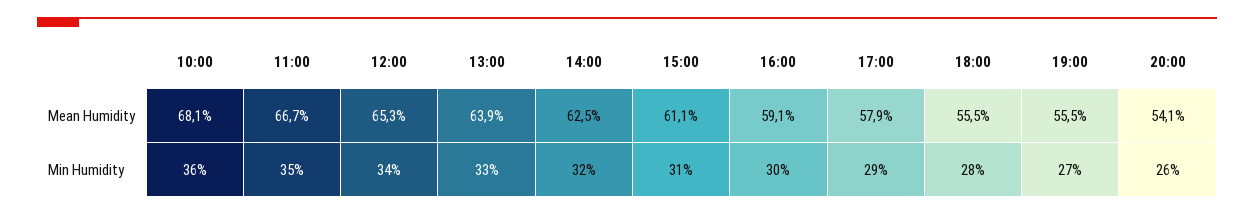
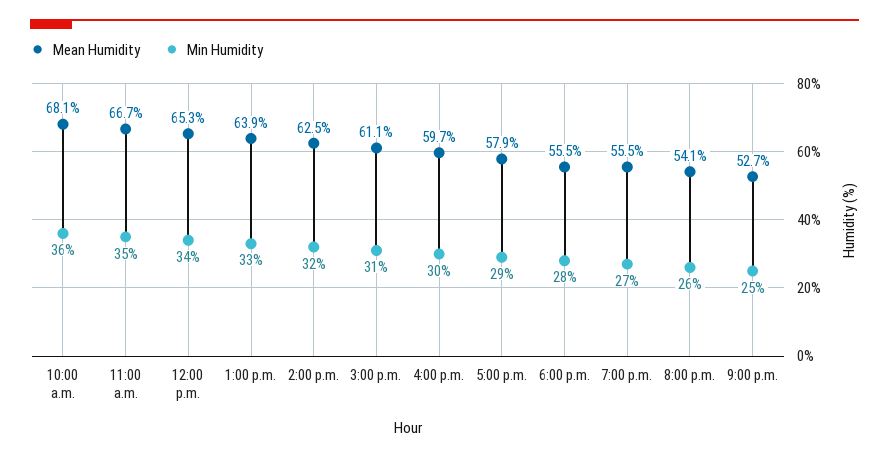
Mean Humidity, 16:00: 59.1 -> 59.7
Mean Humidity, 9:00 p.m.: none -> 52.7
Min Humidity, 9:00 p.m.: none -> 25

